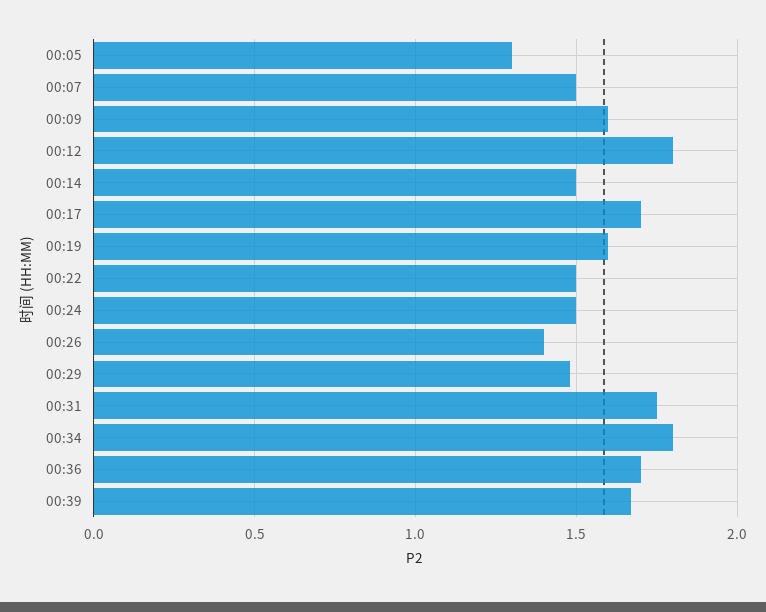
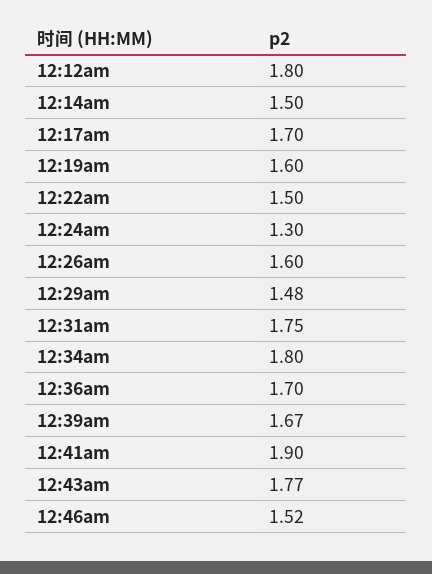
00:05: 1.3 -> none
00:07: 1.5 -> none
00:09: 1.6 -> none
00:24: 1.5 -> 1.3
00:26: 1.4 -> 1.6
12:41am: none -> 1.9
12:43am: none -> 1.77
12:46am: none -> 1.52

